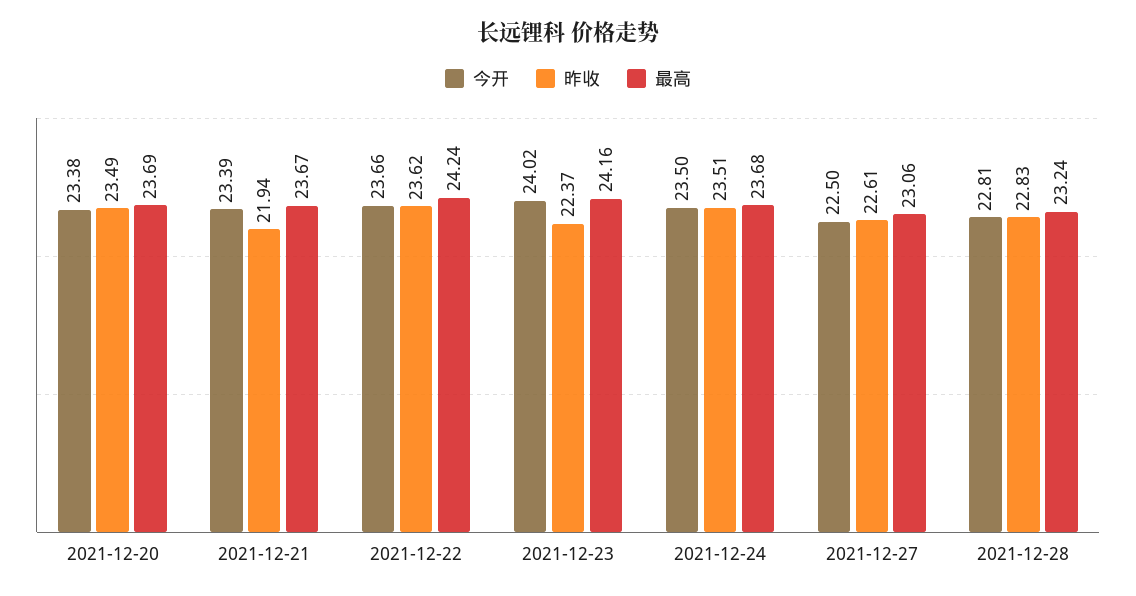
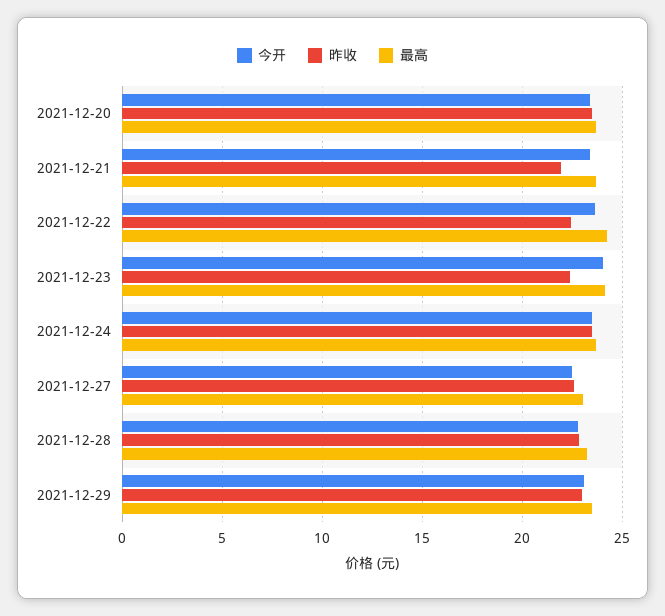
昨收, 2021-12-22: 23.62 -> 22.5
今开, 2021-12-29: none -> 23
昨收, 2021-12-29: none -> 23
最高, 2021-12-29: none -> 23.5

